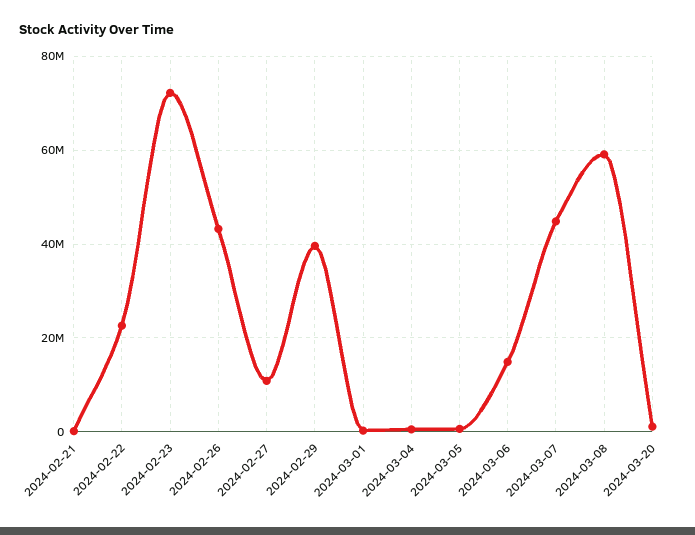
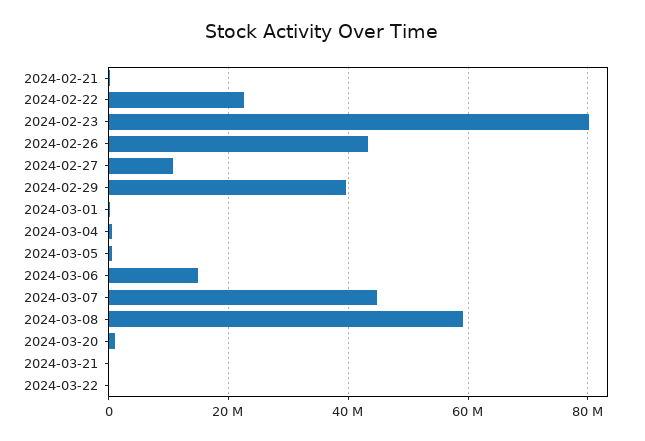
2024-02-23: 72000000 -> 80000000
2024-03-21: none -> 0
2024-03-22: none -> 0

